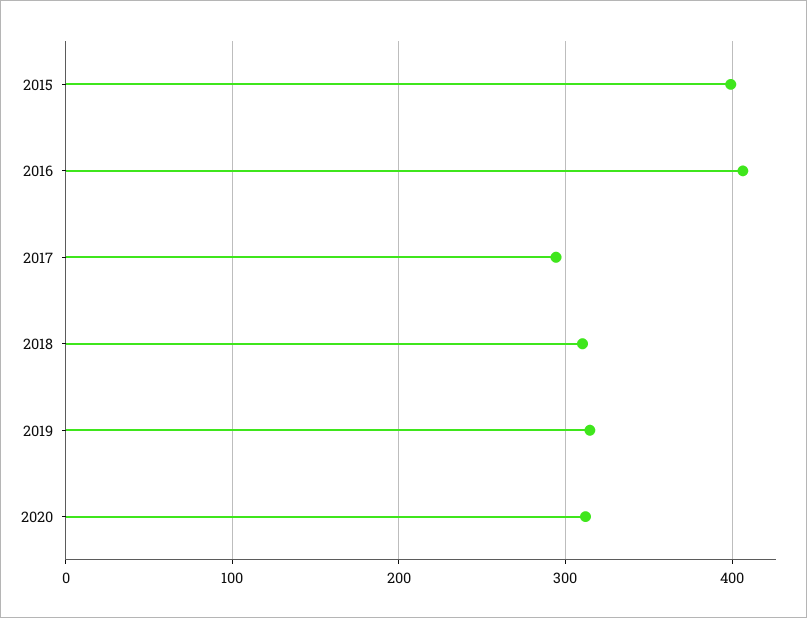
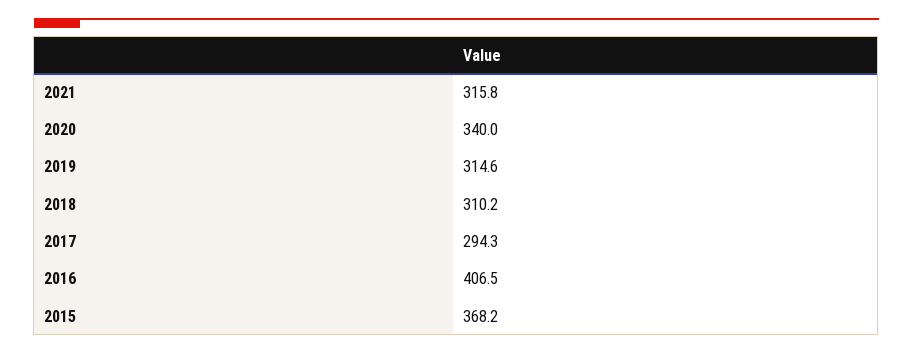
2015: 400 -> 368.2
2020: 310 -> 340
2021: none -> 315.8

